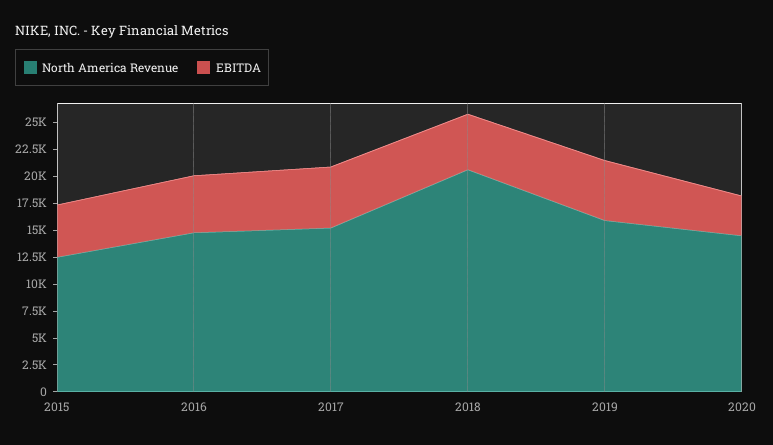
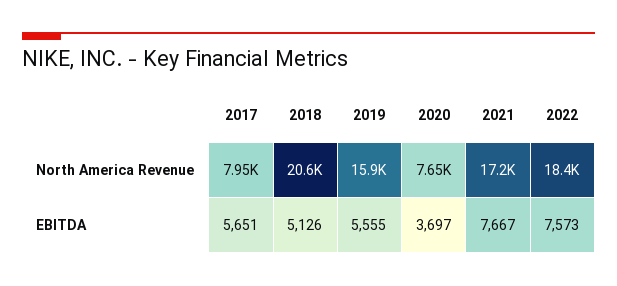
North America Revenue, 2015: 12500 -> none
EBITDA, 2015: 5000 -> none
North America Revenue, 2016: 15000 -> none
EBITDA, 2016: 5000 -> none
North America Revenue, 2017: 15000 -> 7950
North America Revenue, 2020: 15000 -> 7650
North America Revenue, 2021: none -> 17200
North America Revenue, 2022: none -> 18400
EBITDA, 2021: none -> 7667
EBITDA, 2022: none -> 7573

